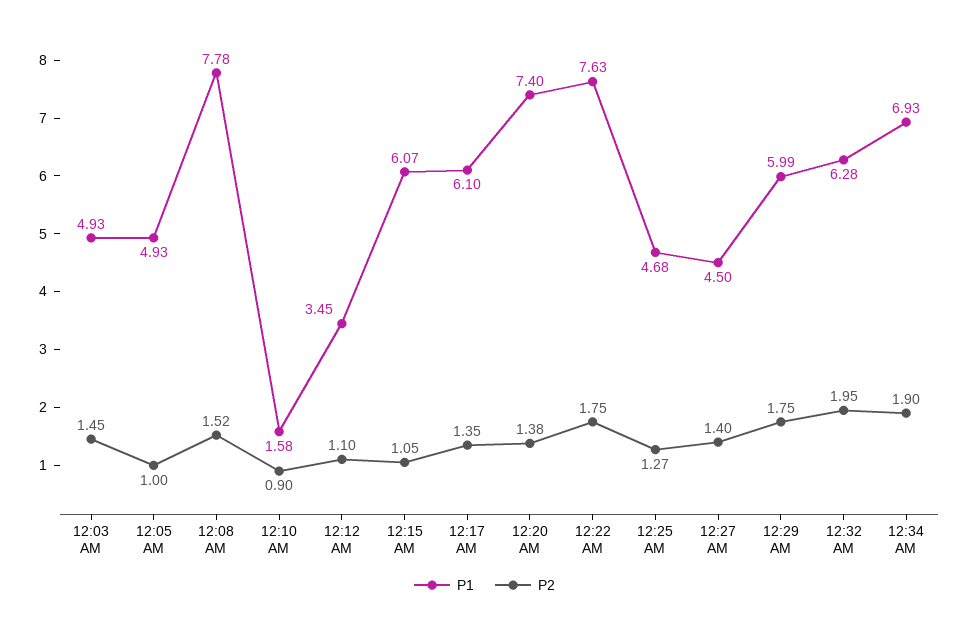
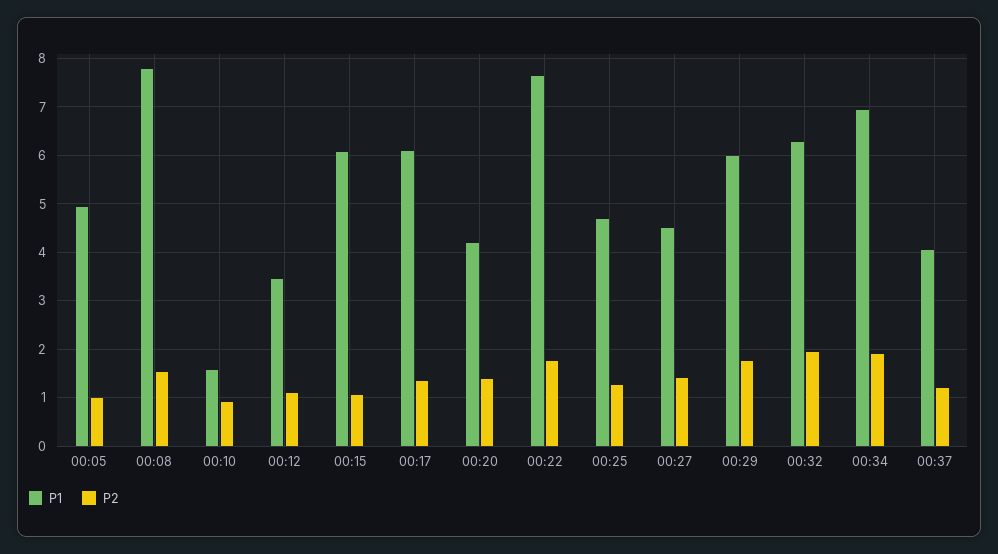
P1, 12:03 AM: 4.93 -> none
P2, 12:03 AM: 1.45 -> none
P1, 12:20 AM: 7.4 -> 4.2
P1, 00:37: none -> 4
P2, 00:37: none -> 1.2

